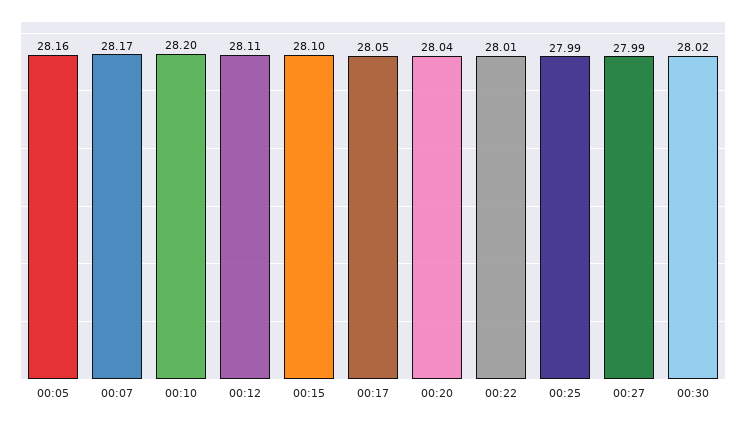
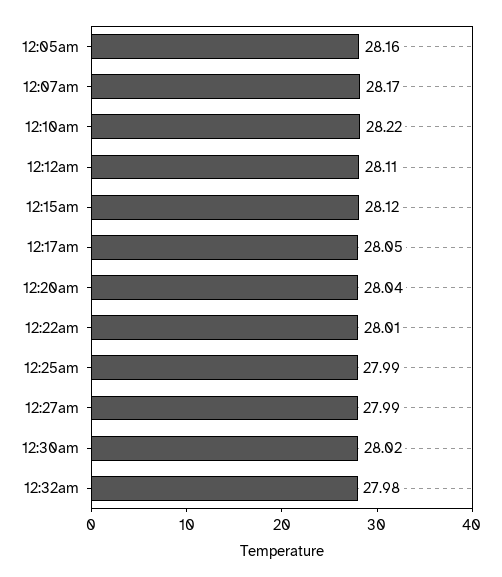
00:10: 28.2 -> 28.22
00:15: 28.1 -> 28.12
12:32am: none -> 27.98

